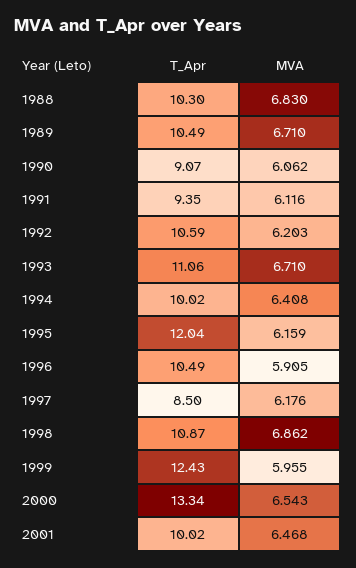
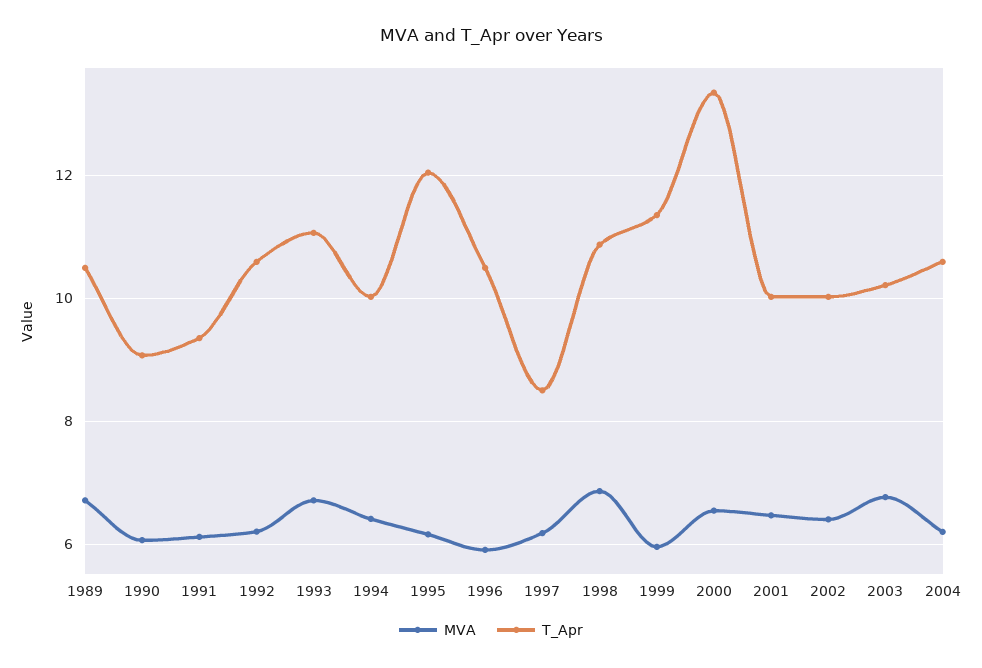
T_Apr, 1988: 10.3 -> none
MVA, 1988: 6.83 -> none
T_Apr, 1999: 12.43 -> 11.4
MVA, 2002: none -> 6.4
T_Apr, 2002: none -> 10
MVA, 2003: none -> 6.8
T_Apr, 2003: none -> 10.2
MVA, 2004: none -> 6.2
T_Apr, 2004: none -> 10.6

